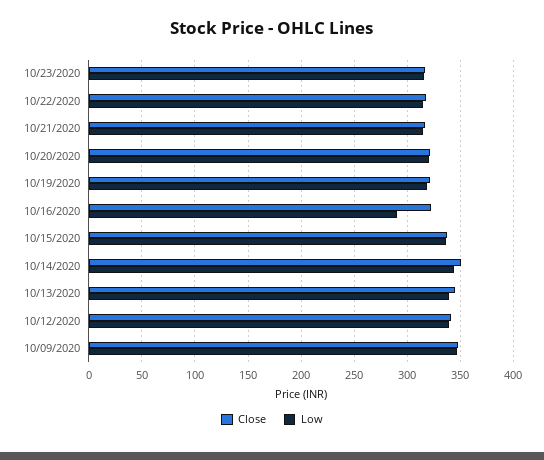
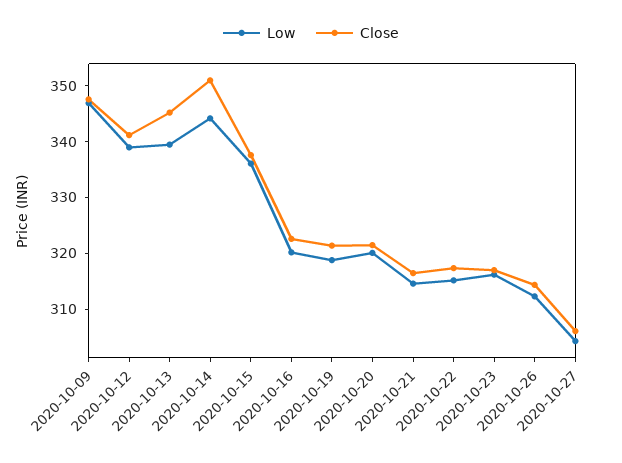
Low, 10/16/2020: 290 -> 320
Low, 2020-10-26: none -> 312
Close, 2020-10-26: none -> 314
Low, 2020-10-27: none -> 304
Close, 2020-10-27: none -> 306

